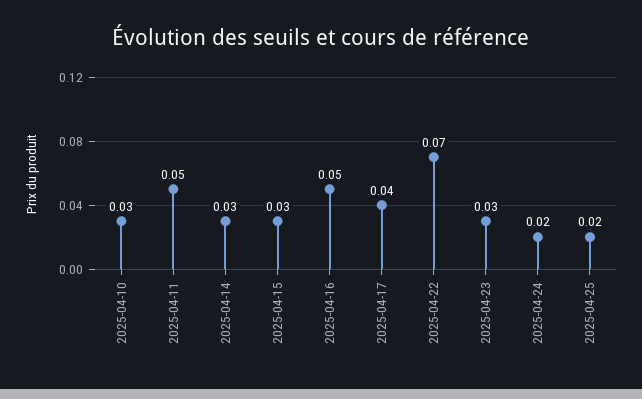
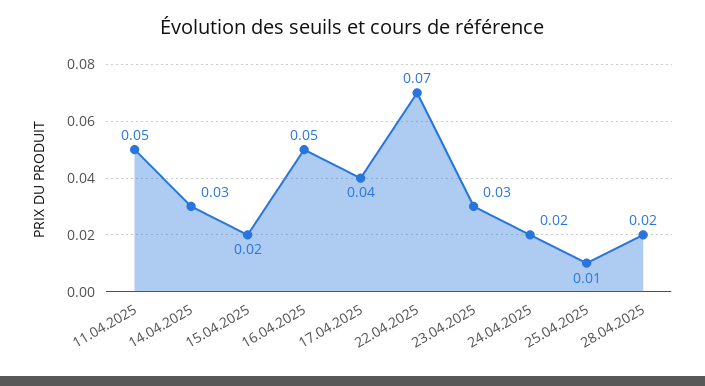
2025-04-10: 0.03 -> none
2025-04-15: 0.03 -> 0.02
2025-04-25: 0.02 -> 0.01
28.04.2025: none -> 0.02

